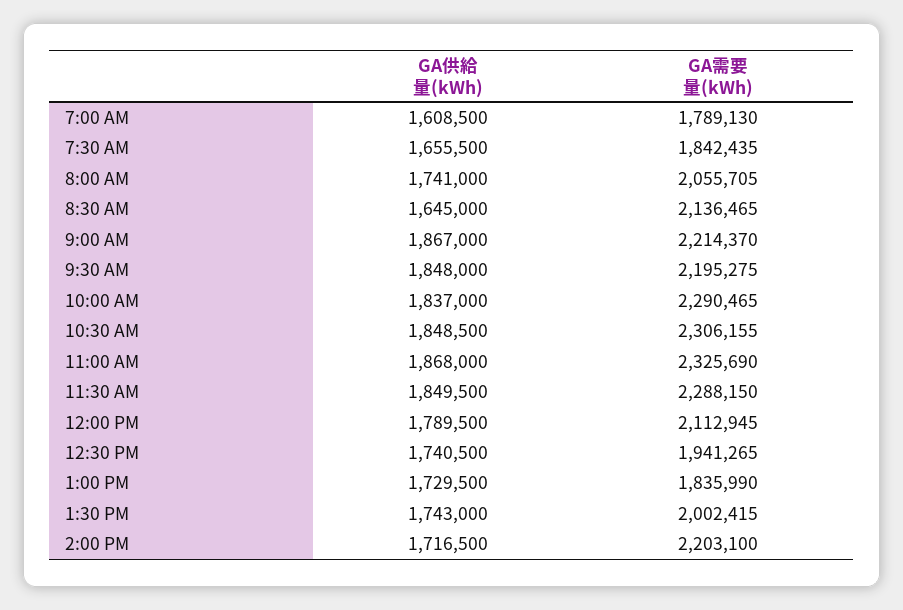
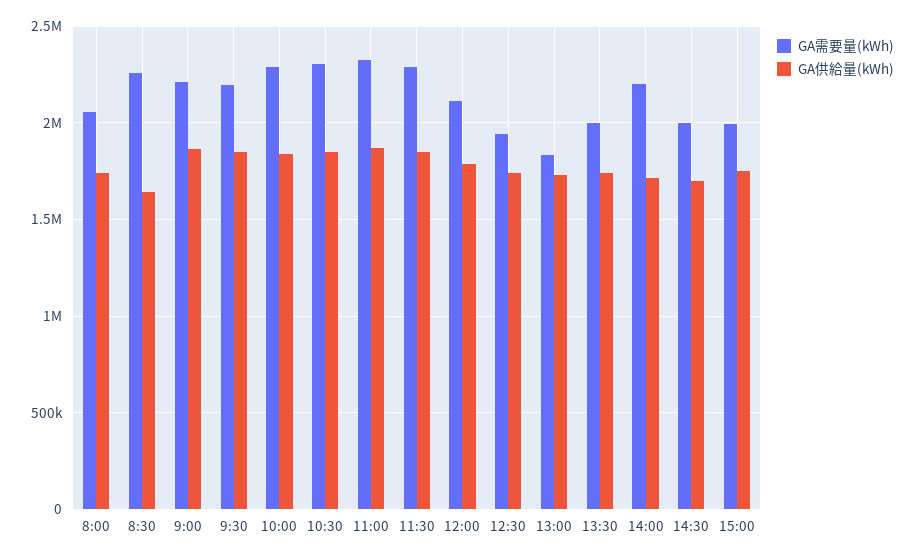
GA供給量(kWh), 7:00 AM: 1608500 -> none
GA需要量(kWh), 7:00 AM: 1789130 -> none
GA供給量(kWh), 7:30 AM: 1655500 -> none
GA需要量(kWh), 7:30 AM: 1842435 -> none
GA需要量(kWh), 8:30 AM: 2136465 -> 2250000
GA需要量(kWh), 14:30: none -> 2000000
GA供給量(kWh), 14:30: none -> 1700000
GA需要量(kWh), 15:00: none -> 2000000
GA供給量(kWh), 15:00: none -> 1750000

